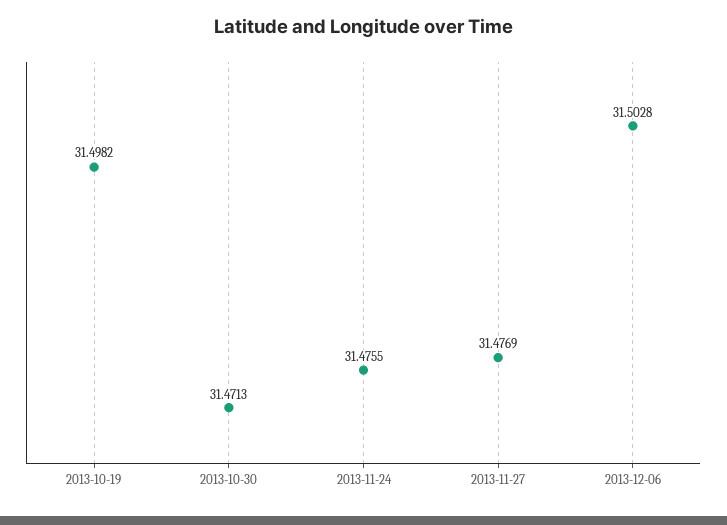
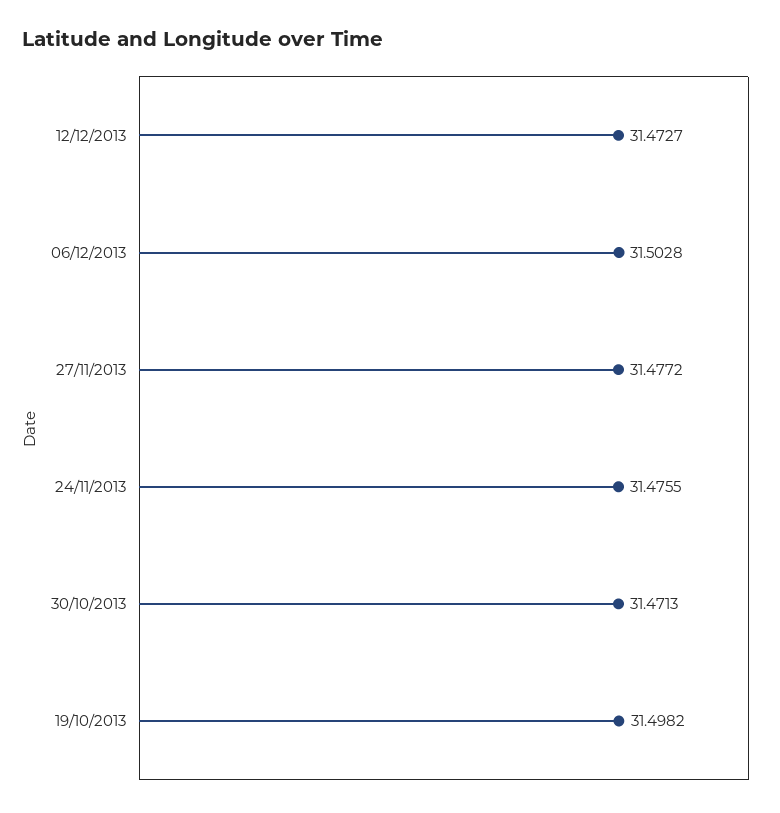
2013-11-27: 31.4769 -> 31.4772
12/12/2013: none -> 31.4727

